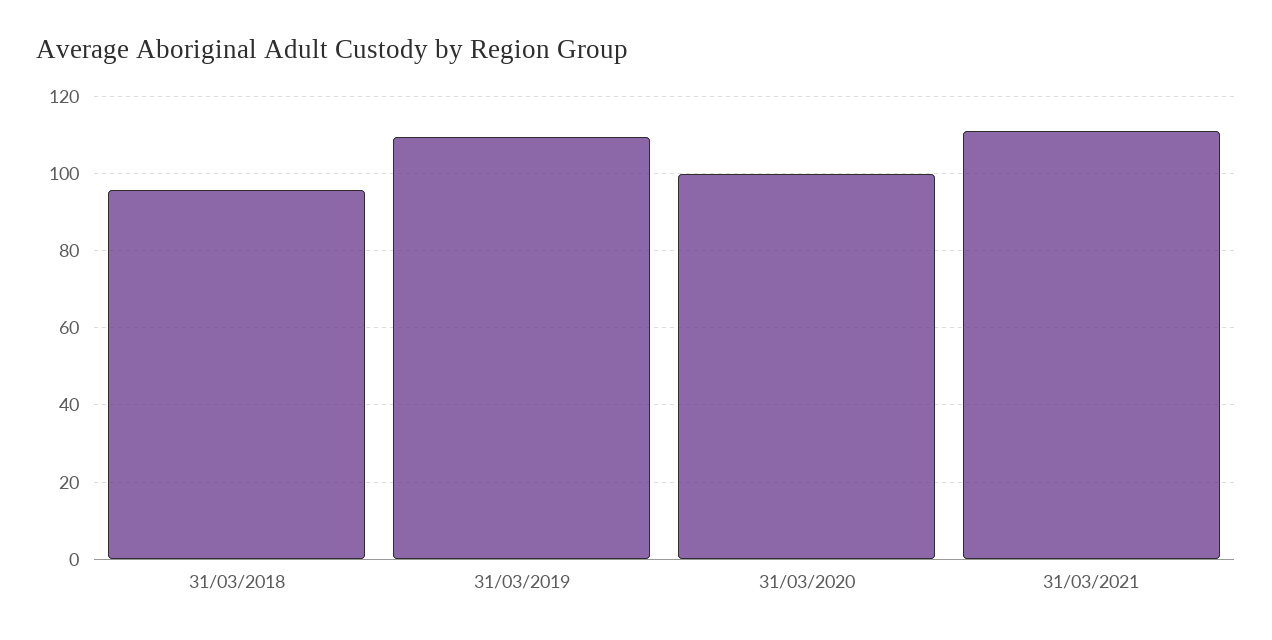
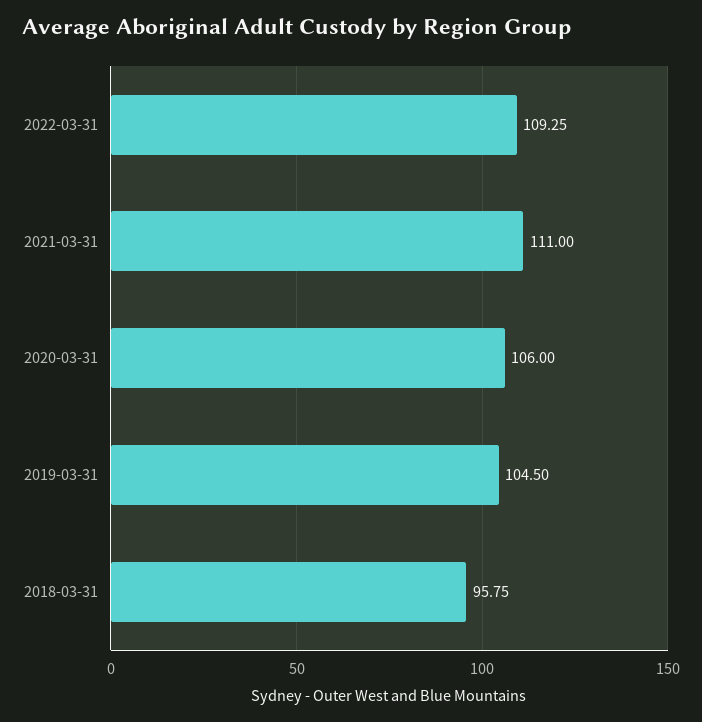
31/03/2019: 110 -> 104.5
31/03/2020: 100 -> 106
2022-03-31: none -> 109.25

